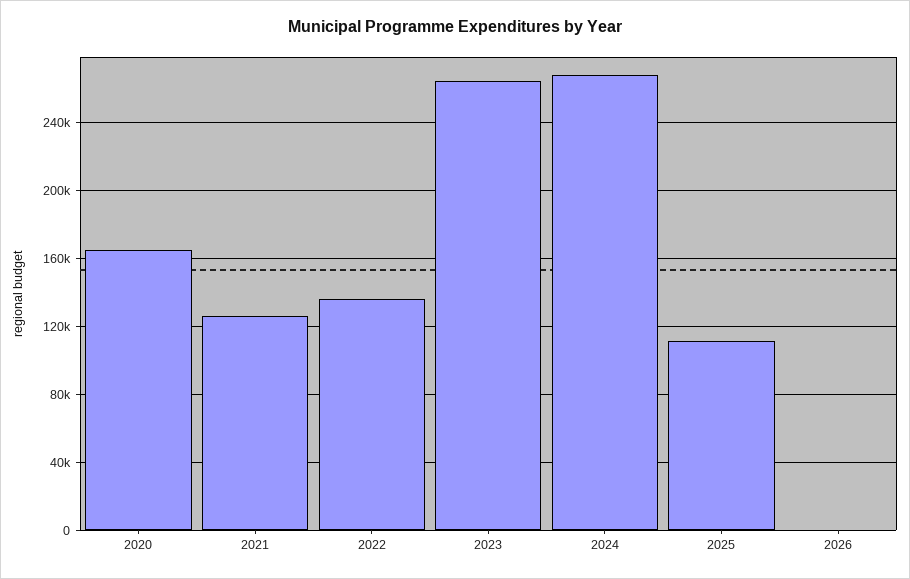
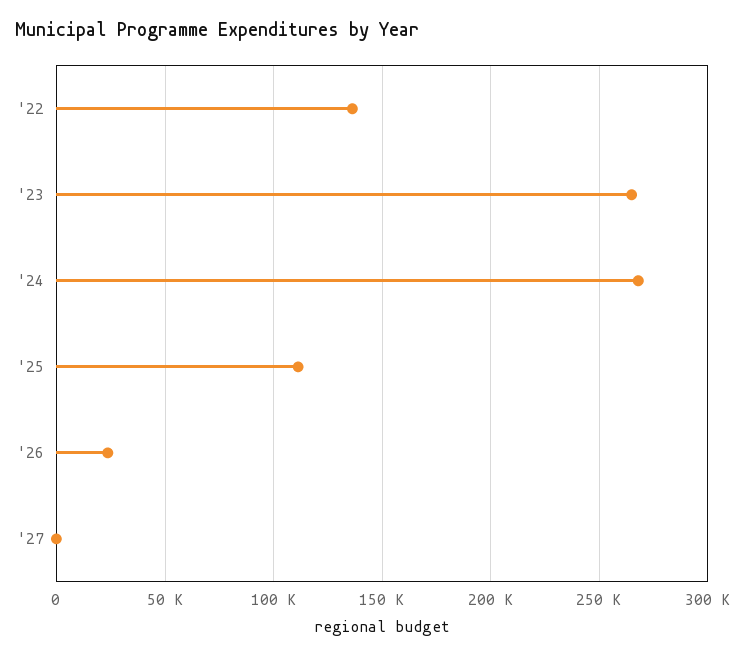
2020: 165000 -> none
2021: 125000 -> none
2026: 0 -> 25000
'27: none -> 0

